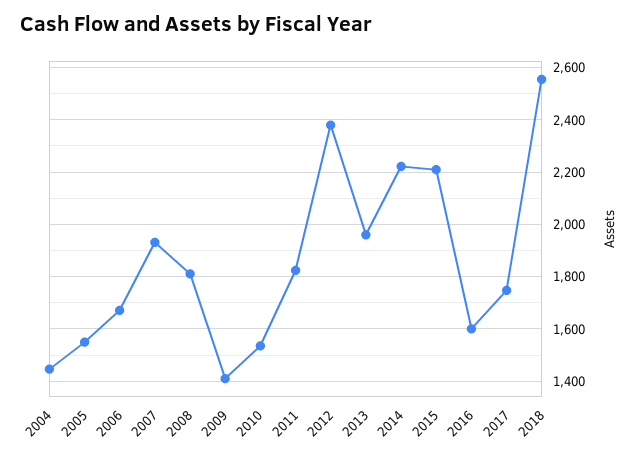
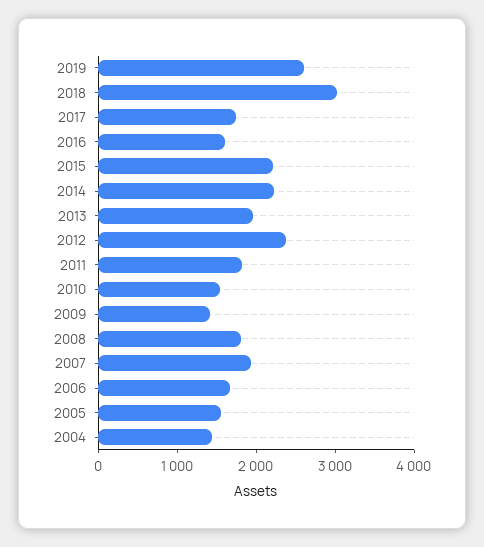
2018: 2550 -> 3000
2019: none -> 2600

